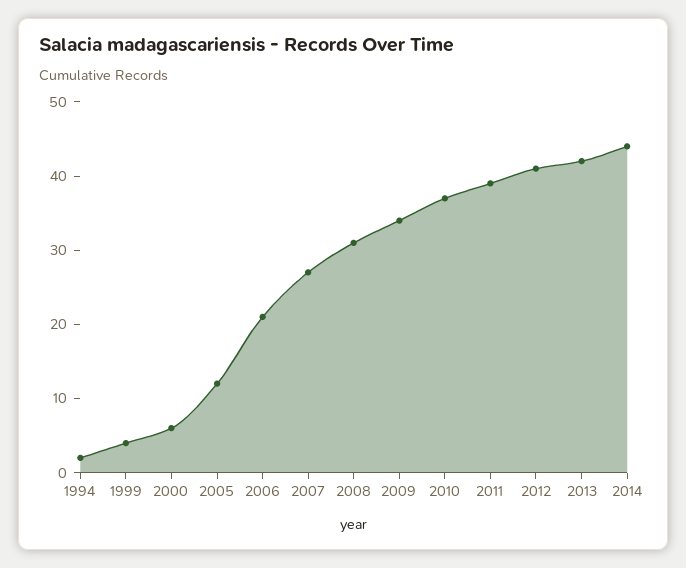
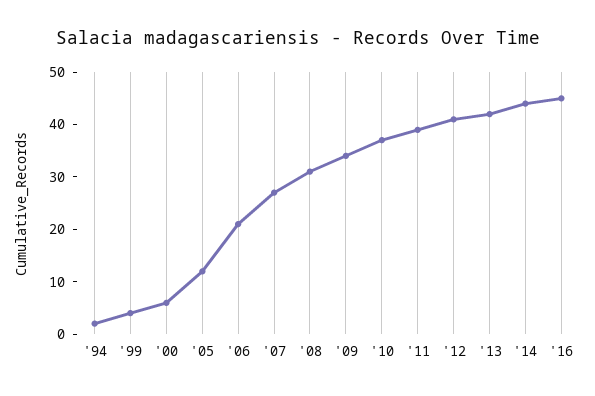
'16: none -> 45

